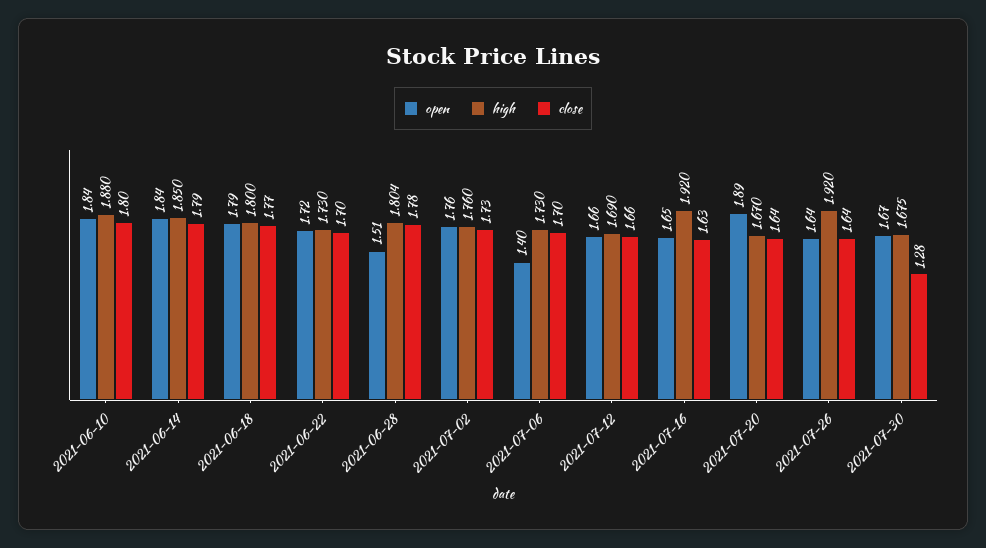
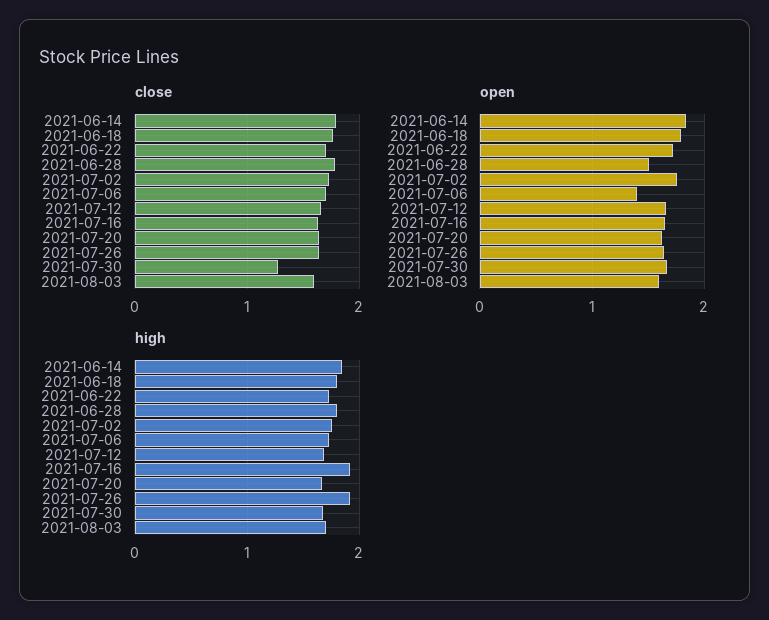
open, 2021-06-10: 1.84 -> none
high, 2021-06-10: 1.88 -> none
close, 2021-06-10: 1.8 -> none
open, 2021-07-20: 1.89 -> 1.6
close, 2021-08-03: none -> 1.6
open, 2021-08-03: none -> 1.6
high, 2021-08-03: none -> 1.7

